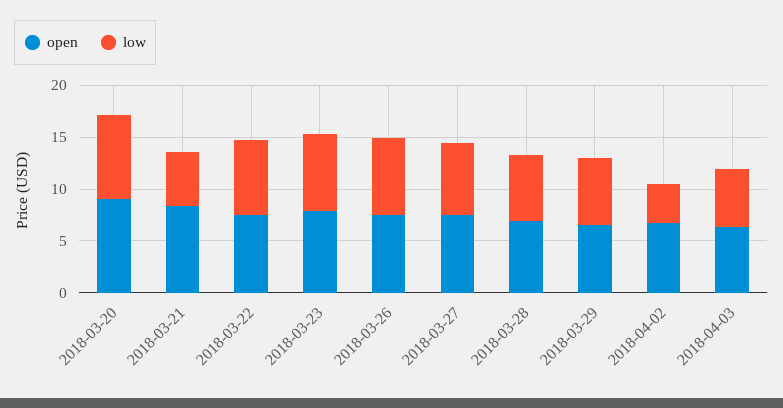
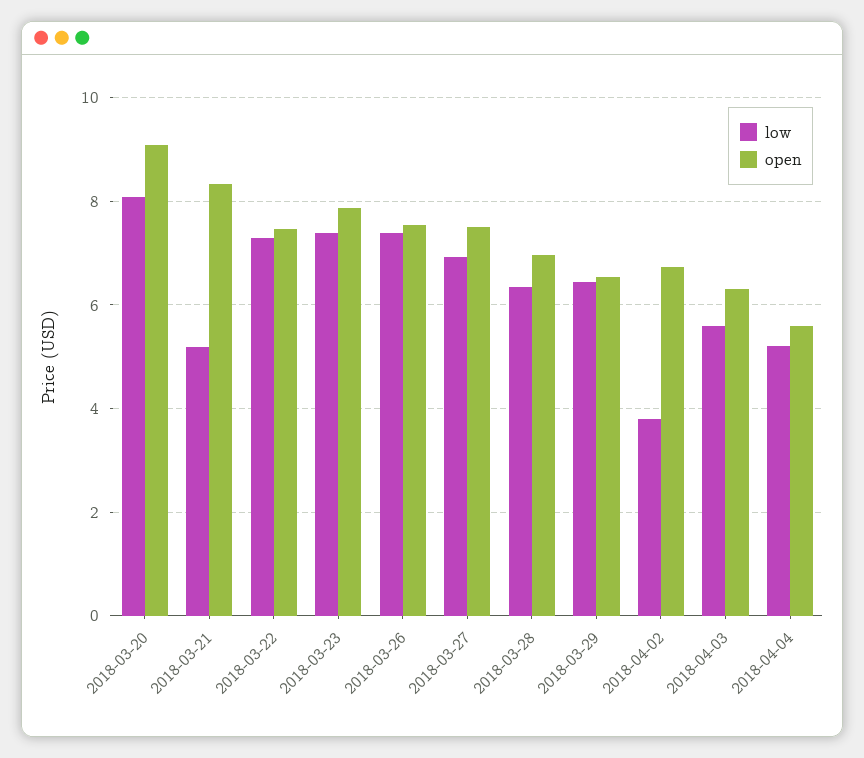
low, 2018-04-04: none -> 5.2
open, 2018-04-04: none -> 5.6

